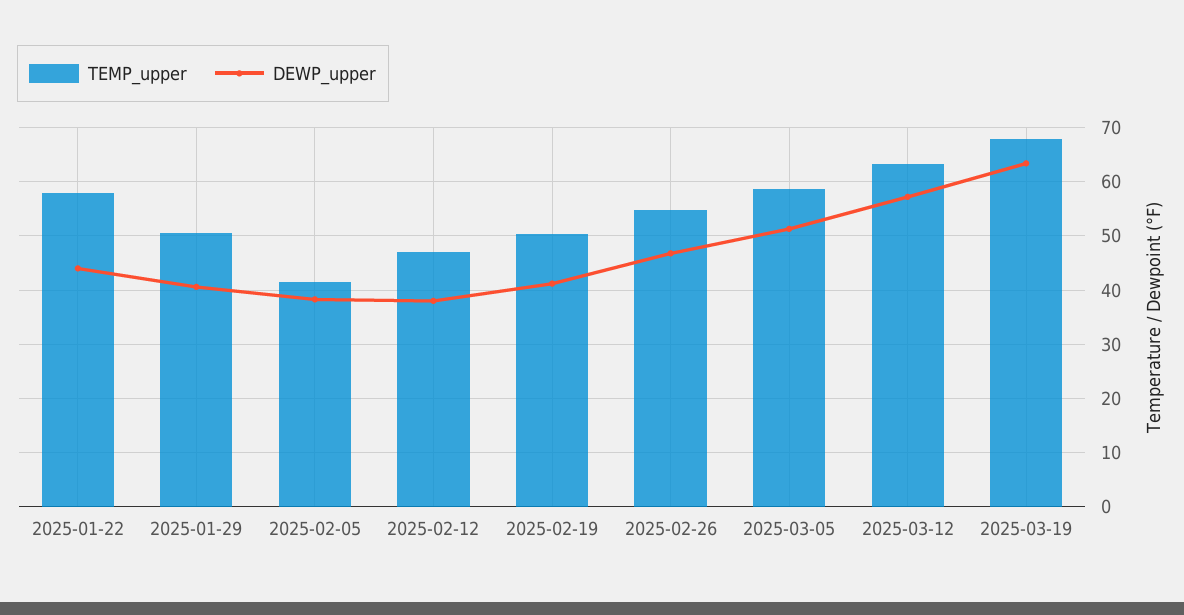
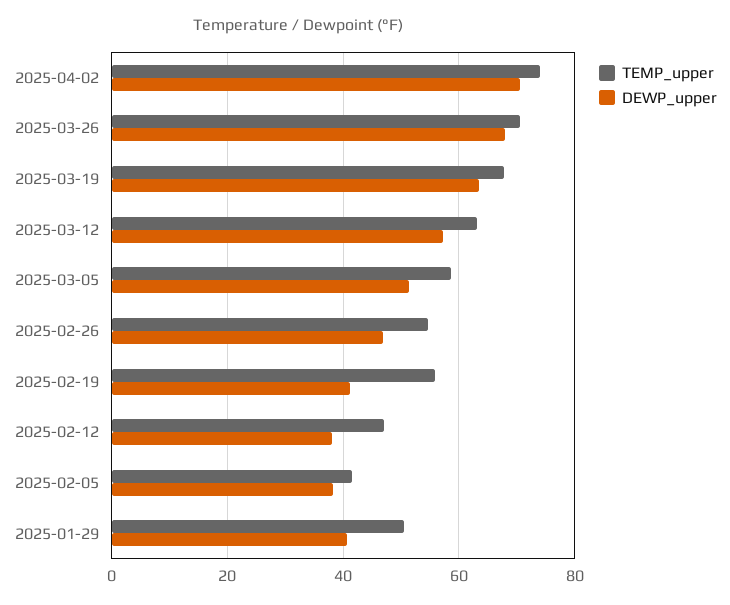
TEMP_upper, 2025-01-22: 58 -> none
DEWP_upper, 2025-01-22: 44 -> none
TEMP_upper, 2025-02-19: 50 -> 56
TEMP_upper, 2025-04-02: none -> 74
DEWP_upper, 2025-04-02: none -> 70
TEMP_upper, 2025-03-26: none -> 70
DEWP_upper, 2025-03-26: none -> 68

